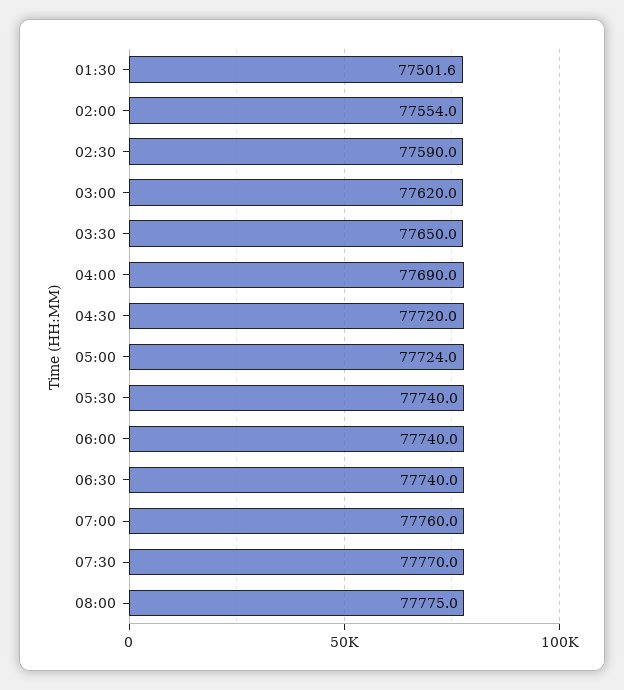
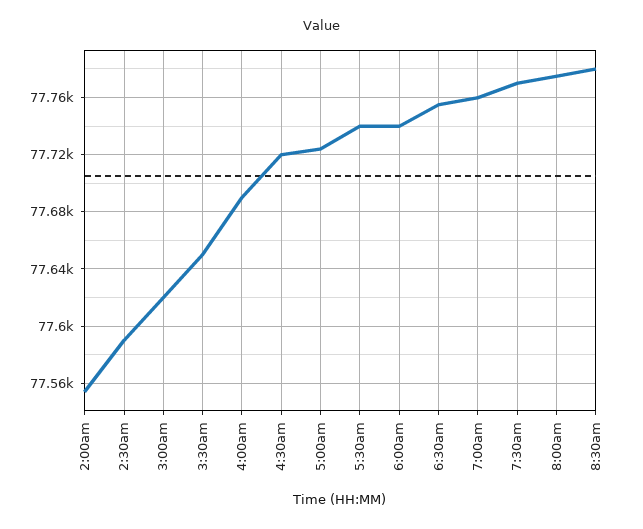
01:30: 77501.6 -> none
06:30: 77740 -> 77755
8:30am: none -> 77780

